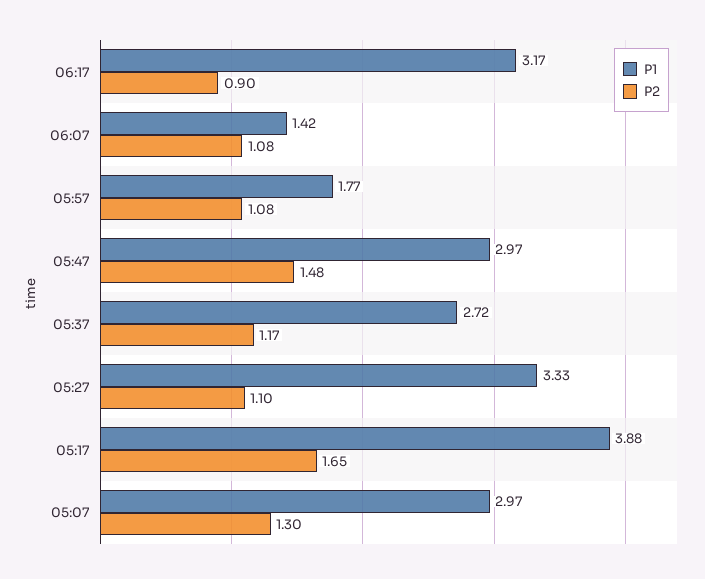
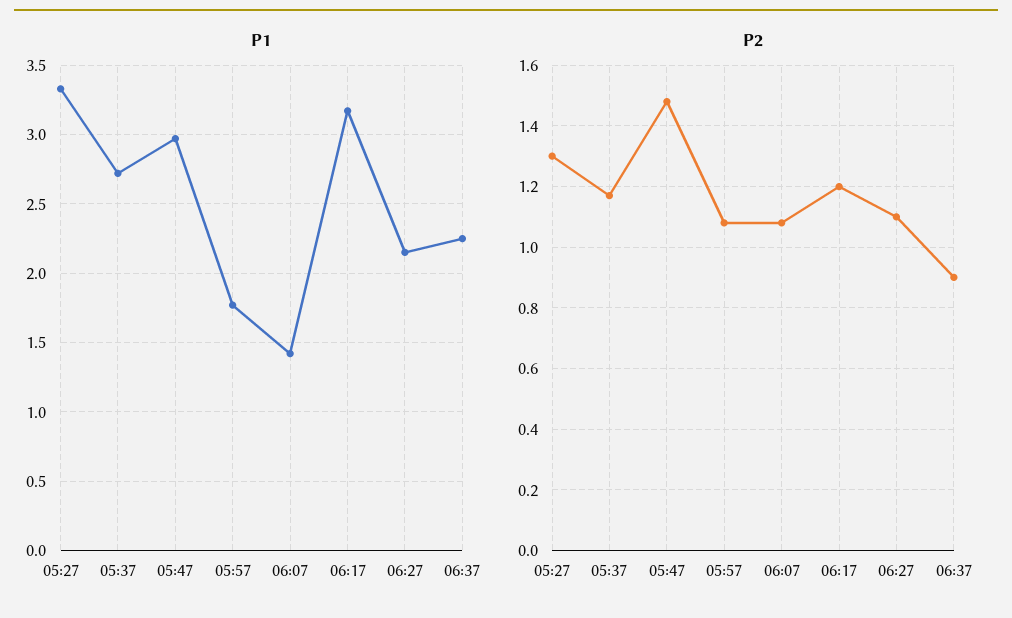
P2, 06:17: 0.9 -> 1.2
P2, 05:27: 1.1 -> 1.3
P1, 05:17: 3.88 -> none
P2, 05:17: 1.65 -> none
P1, 05:07: 2.97 -> none
P2, 05:07: 1.3 -> none
P1, 06:27: none -> 2.15
P1, 06:37: none -> 2.25
P2, 06:27: none -> 1.1
P2, 06:37: none -> 0.9

